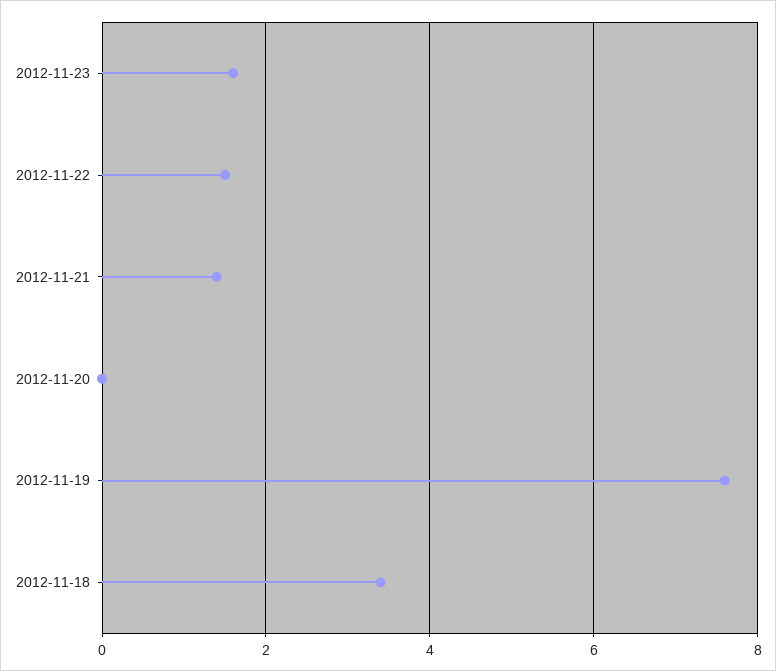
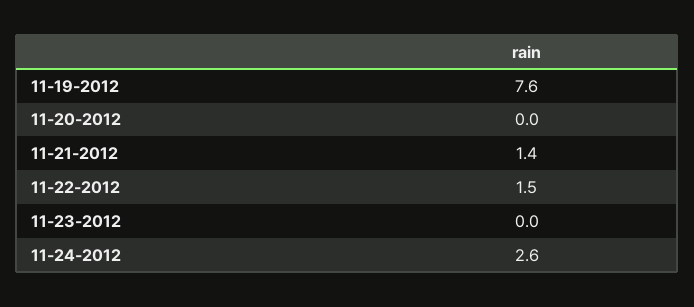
2012-11-23: 1.5 -> 0
2012-11-18: 3.5 -> none
11-24-2012: none -> 2.6

